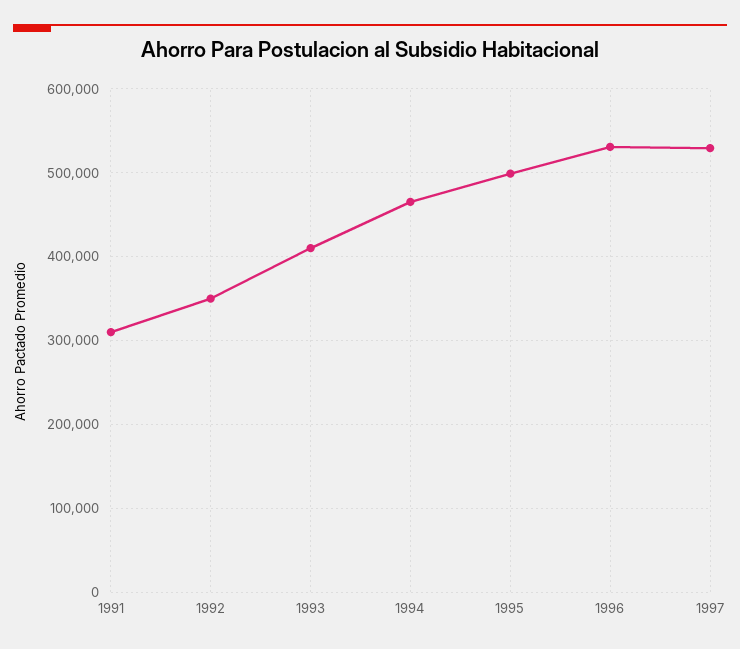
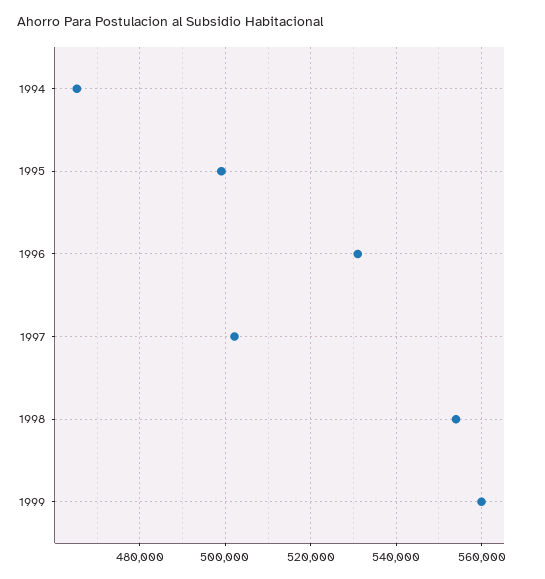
1991: 310000 -> none
1992: 350000 -> none
1993: 410000 -> none
1997: 530000 -> 502000
1998: none -> 554000
1999: none -> 560000

